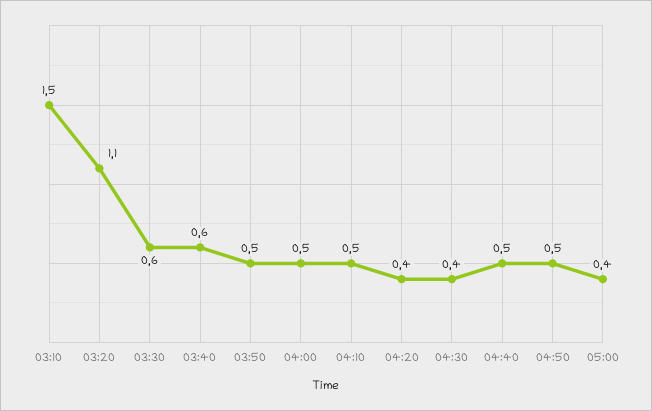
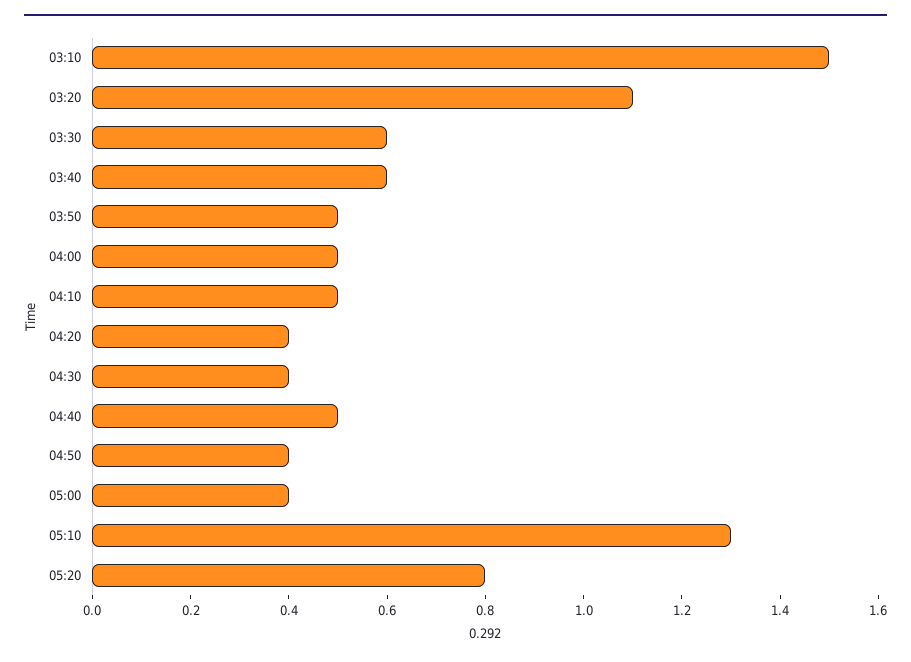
04:50: 0.5 -> 0.4
05:10: none -> 1.3
05:20: none -> 0.8

